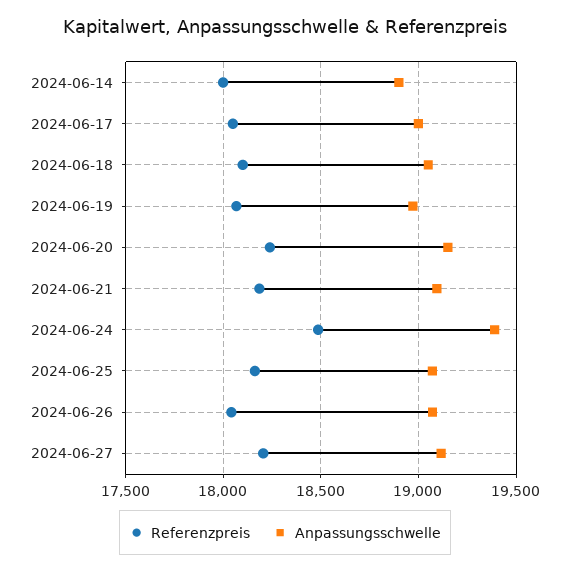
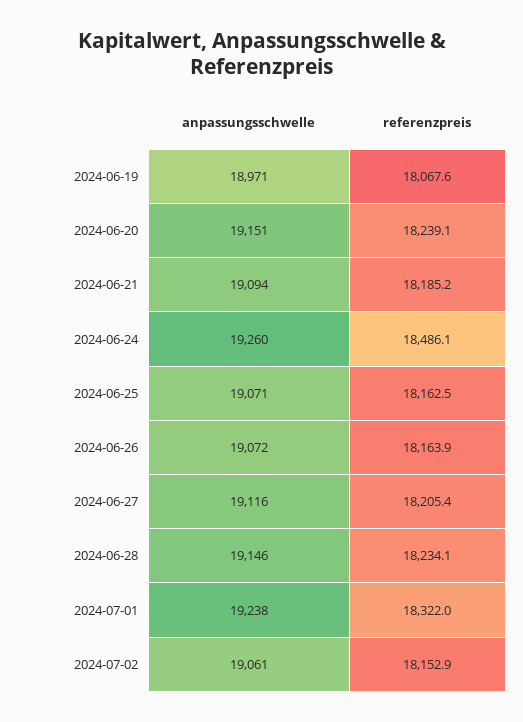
Referenzpreis, 2024-06-14: 18000 -> none
Anpassungsschwelle, 2024-06-14: 18900 -> none
Referenzpreis, 2024-06-17: 18050 -> none
Anpassungsschwelle, 2024-06-17: 19000 -> none
Referenzpreis, 2024-06-18: 18100 -> none
Anpassungsschwelle, 2024-06-18: 19050 -> none
Anpassungsschwelle, 2024-06-24: 19400 -> 19260
Referenzpreis, 2024-06-26: 18050 -> 18163.9
Anpassungsschwelle, 2024-06-28: none -> 19146
Referenzpreis, 2024-06-28: none -> 18234.1
Anpassungsschwelle, 2024-07-01: none -> 19238
Referenzpreis, 2024-07-01: none -> 18322
Anpassungsschwelle, 2024-07-02: none -> 19061
Referenzpreis, 2024-07-02: none -> 18152.9

